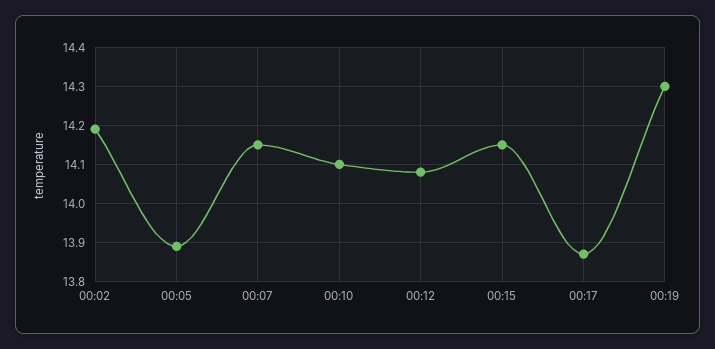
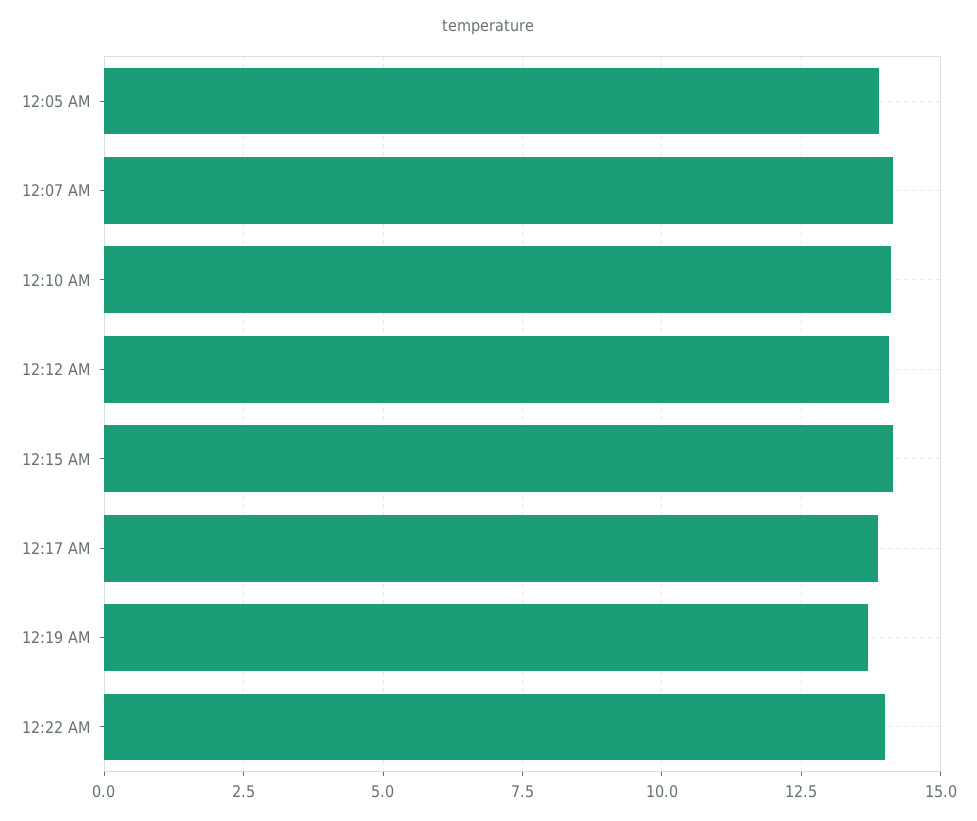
00:02: 14.2 -> none
00:19: 14.3 -> 13.75
12:22 AM: none -> 14

